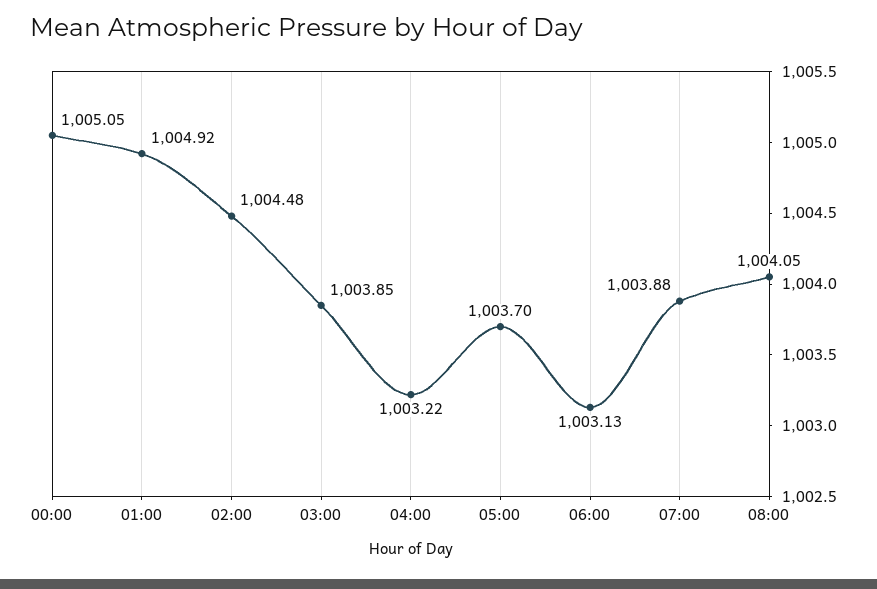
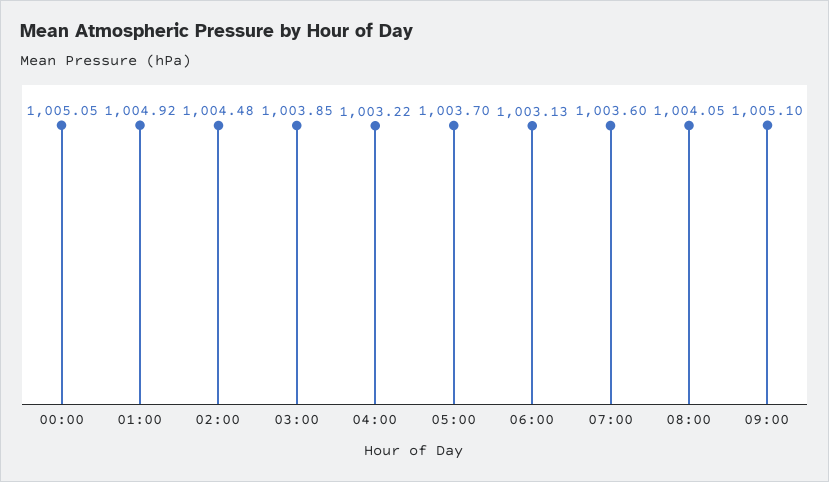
07:00: 1003.88 -> 1003.6
09:00: none -> 1005.1

